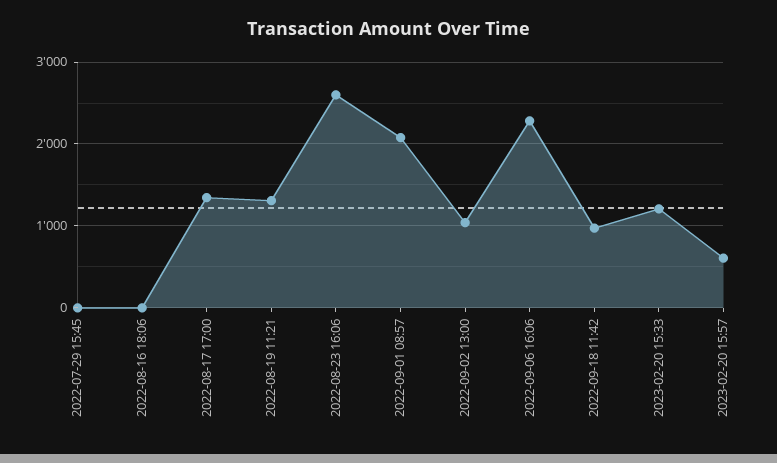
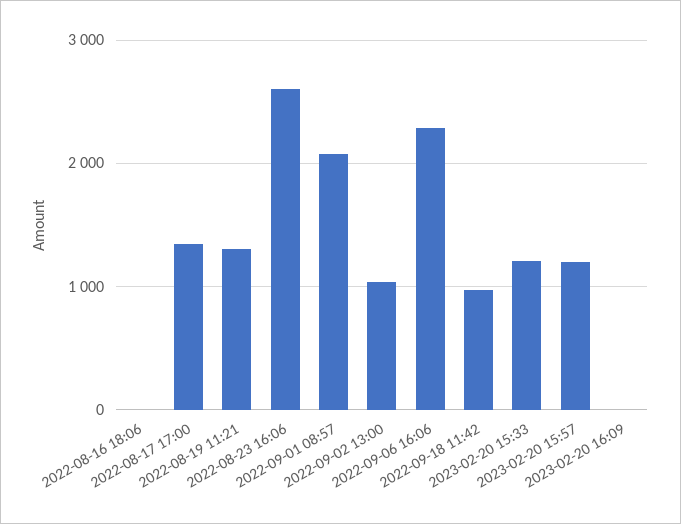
2022-07-29 15:45: 0 -> none
2023-02-20 15:57: 600 -> 1200
2023-02-20 16:09: none -> 0

